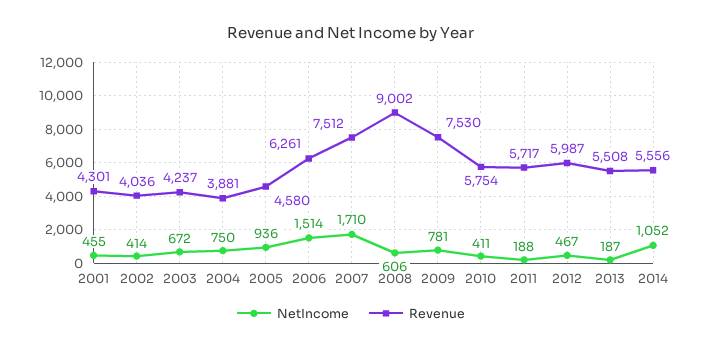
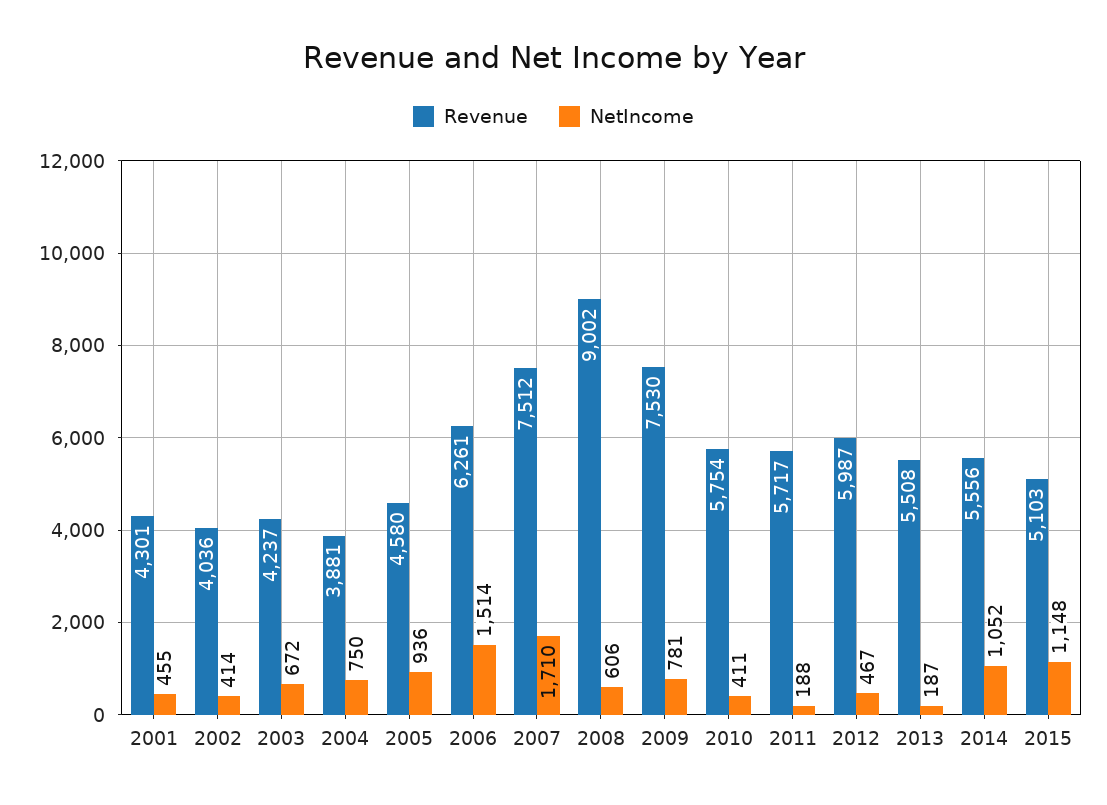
Revenue, 2015: none -> 5103
NetIncome, 2015: none -> 1148

